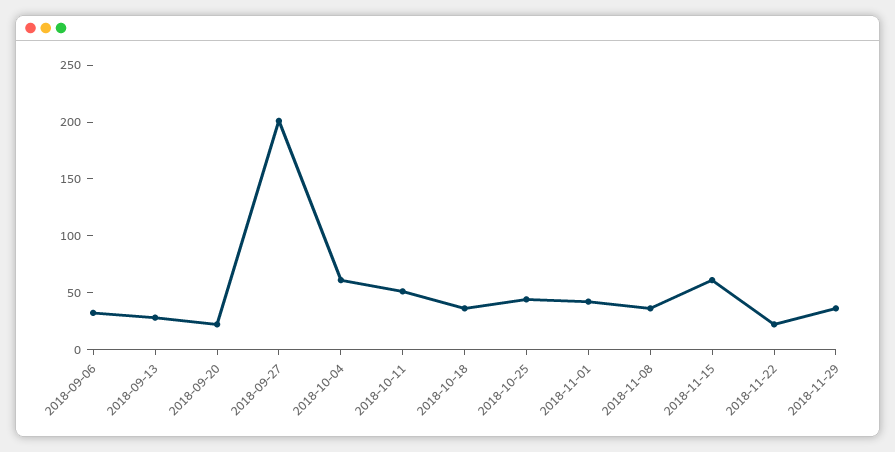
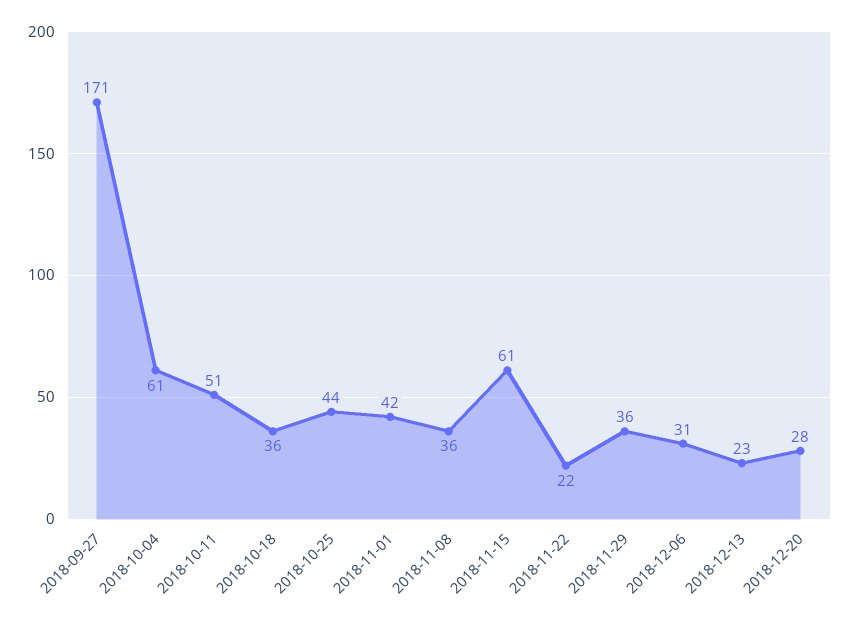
2018-09-06: 30 -> none
2018-09-13: 30 -> none
2018-09-20: 20 -> none
2018-09-27: 200 -> 171
2018-12-06: none -> 31
2018-12-13: none -> 23
2018-12-20: none -> 28

